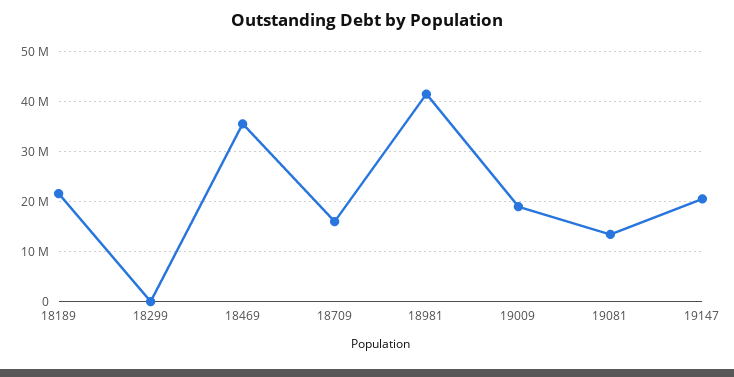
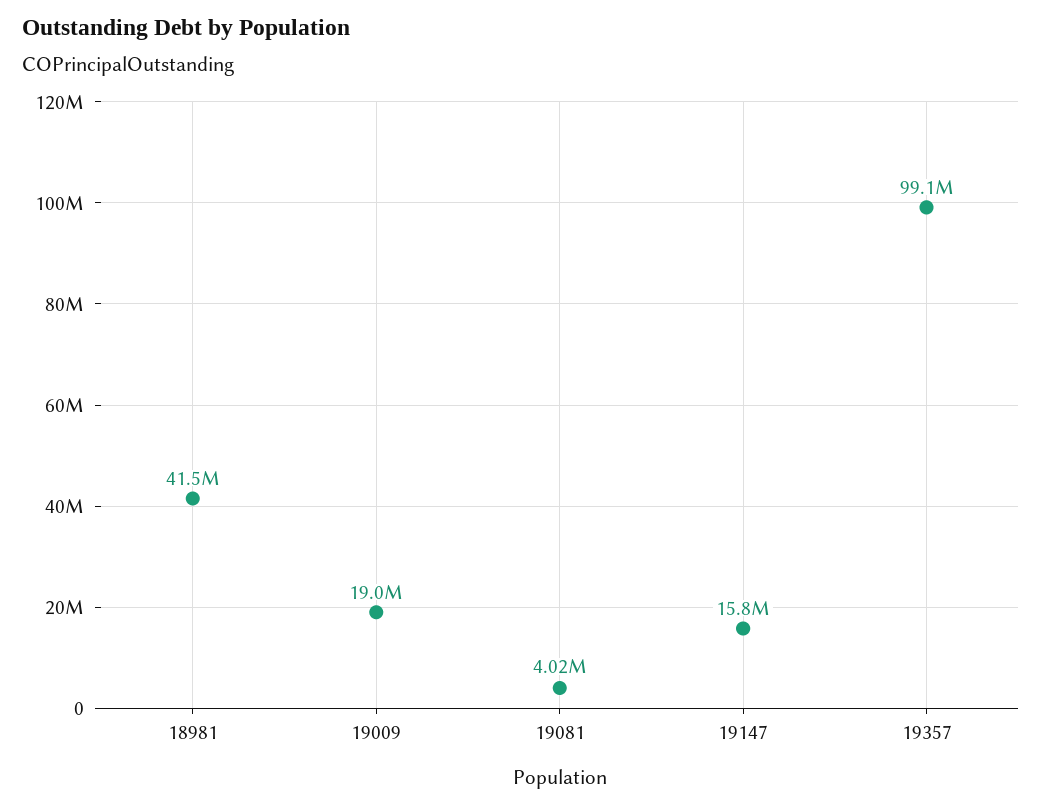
18189: 22000000 -> none
18299: 0 -> none
18469: 36000000 -> none
18709: 16000000 -> none
19081: 14000000 -> 4020000
19147: 20000000 -> 15800000
19357: none -> 99100000

